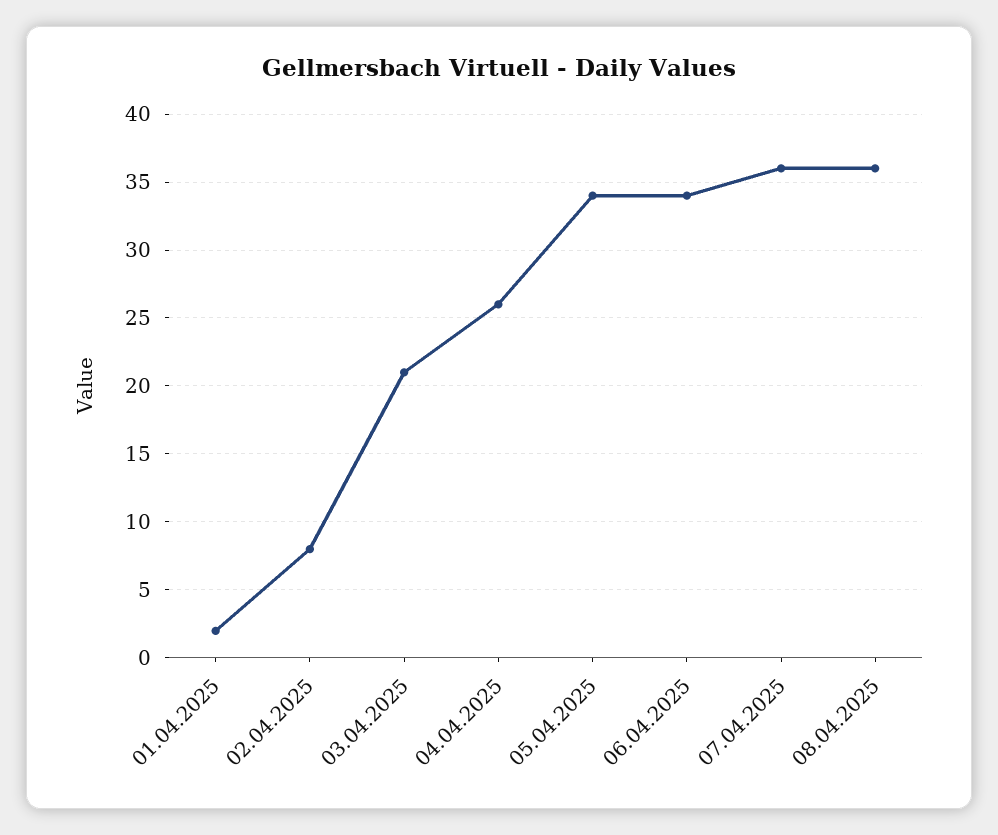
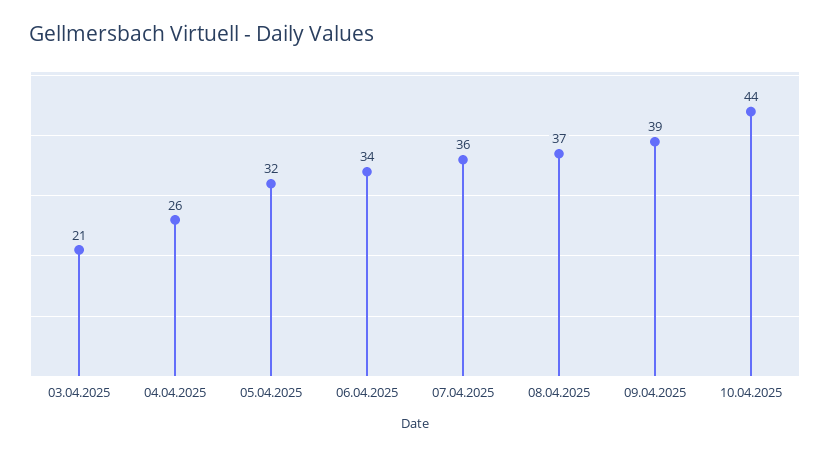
01.04.2025: 2 -> none
02.04.2025: 8 -> none
05.04.2025: 34 -> 32
08.04.2025: 36 -> 37
09.04.2025: none -> 39
10.04.2025: none -> 44

